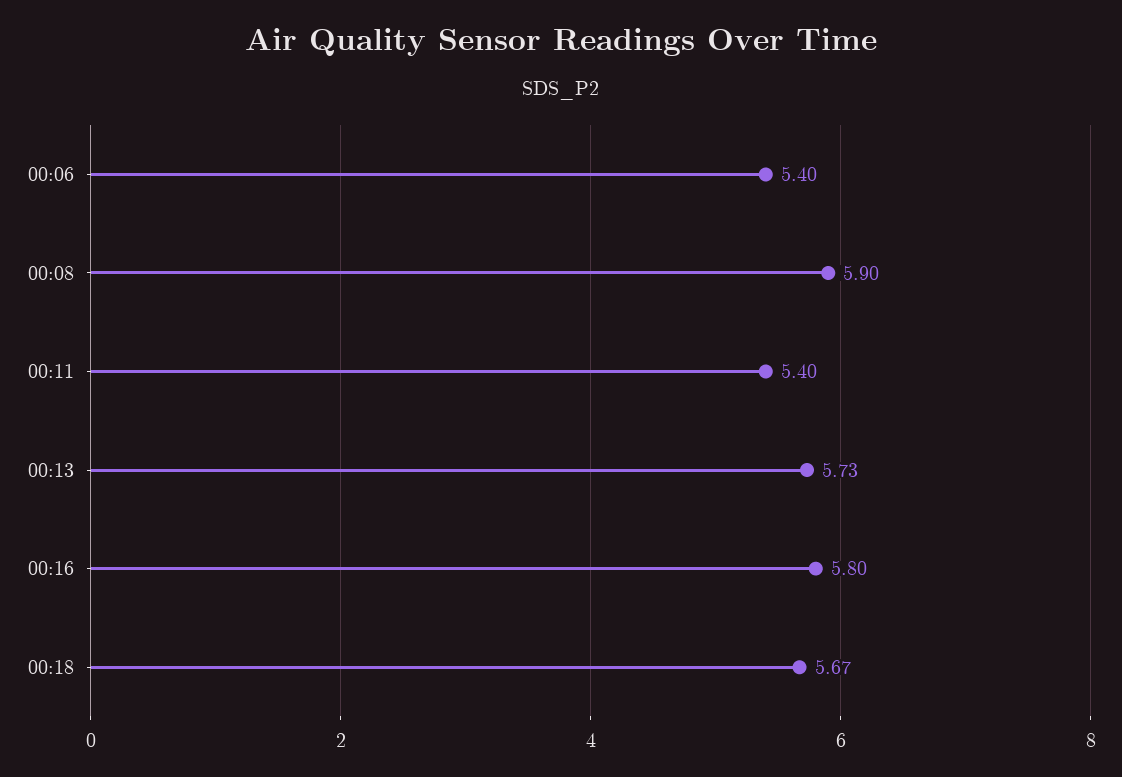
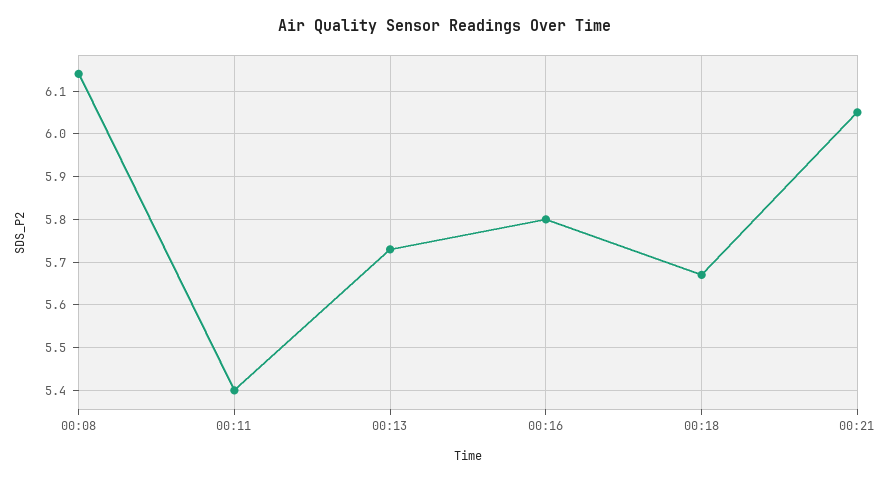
00:06: 5.4 -> none
00:08: 5.9 -> 6.15
00:21: none -> 6.05

